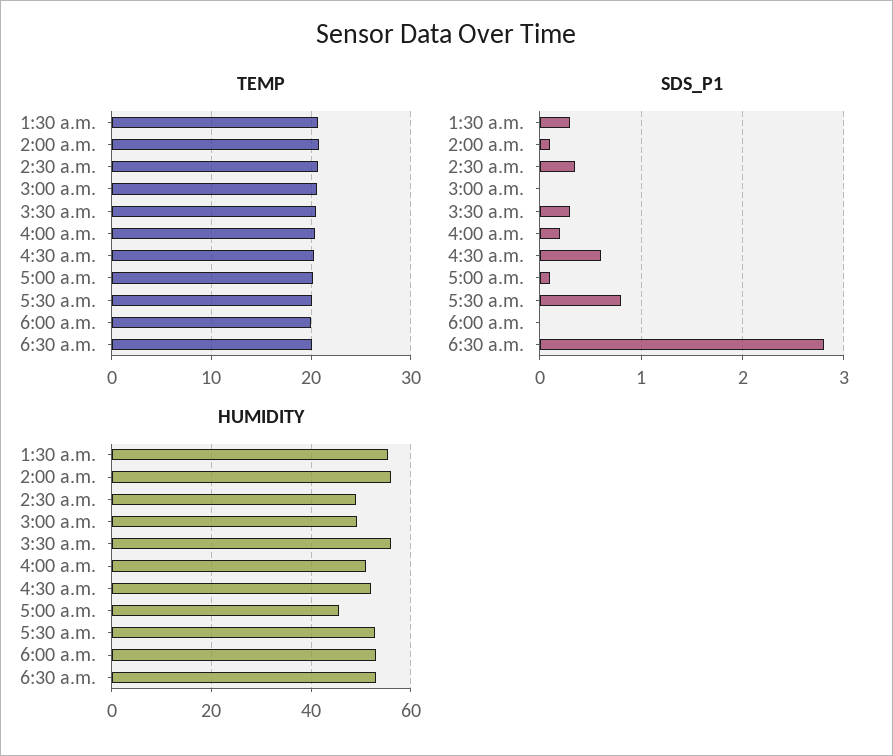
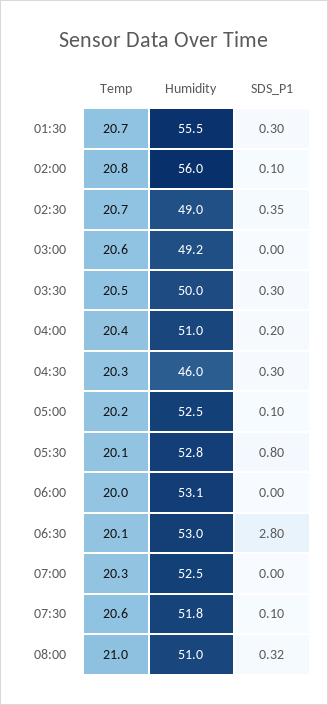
SDS_P1, 4:30 a.m.: 0.6 -> 0.3
HUMIDITY, 3:30 a.m.: 56 -> 50
HUMIDITY, 4:30 a.m.: 52 -> 46
HUMIDITY, 5:00 a.m.: 46 -> 52.5
TEMP, 07:00: none -> 20.3
HUMIDITY, 07:00: none -> 52.5
SDS_P1, 07:00: none -> 0
TEMP, 07:30: none -> 20.6
HUMIDITY, 07:30: none -> 51.8
SDS_P1, 07:30: none -> 0.1
TEMP, 08:00: none -> 21
HUMIDITY, 08:00: none -> 51
SDS_P1, 08:00: none -> 0.32

